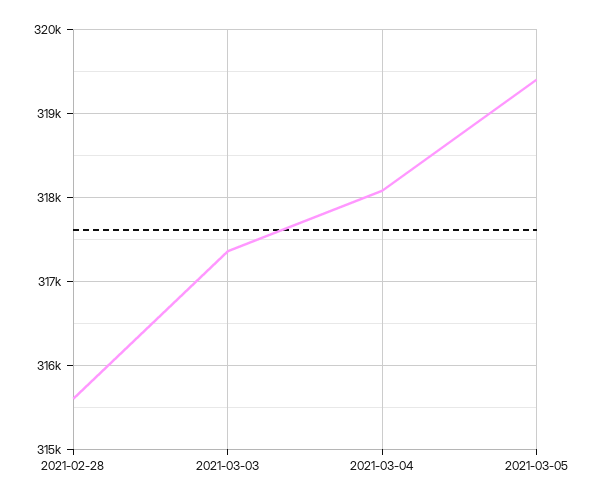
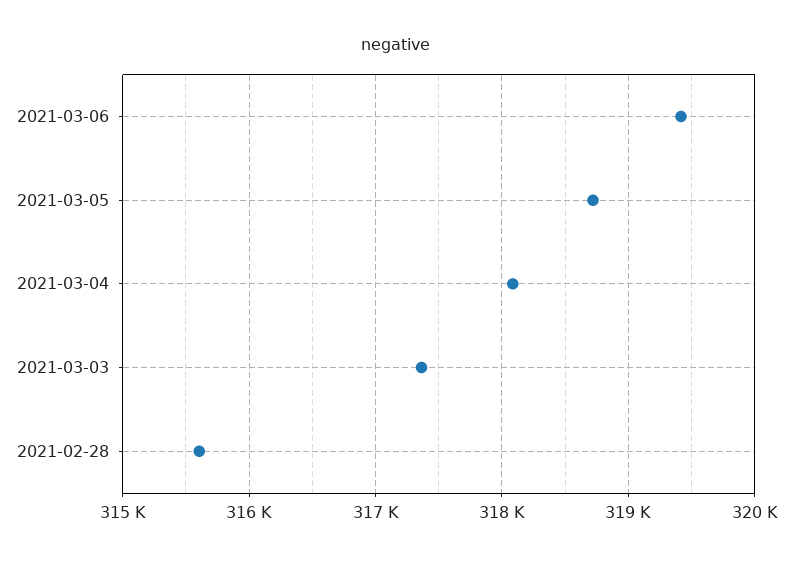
2021-03-05: 319400 -> 318700
2021-03-06: none -> 319400

